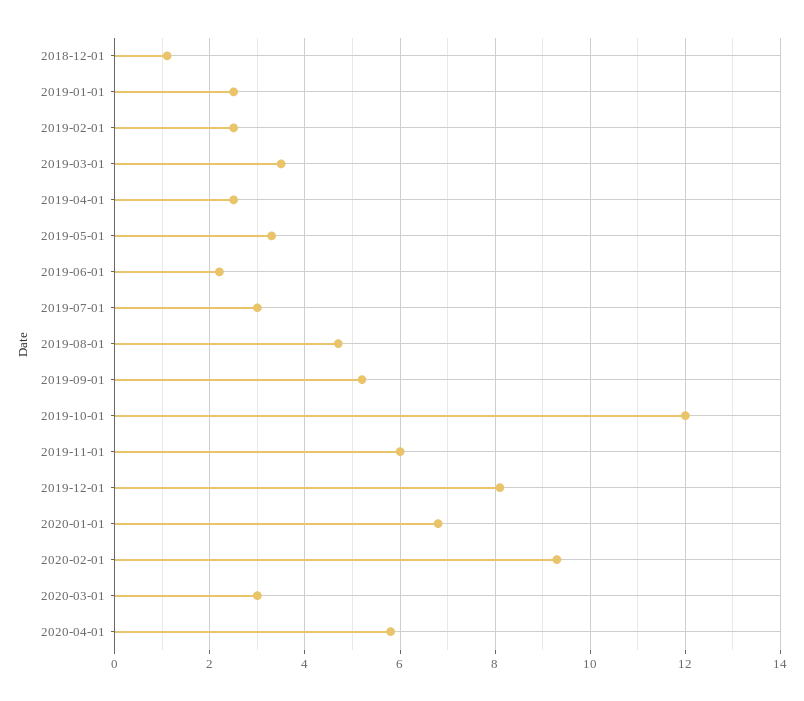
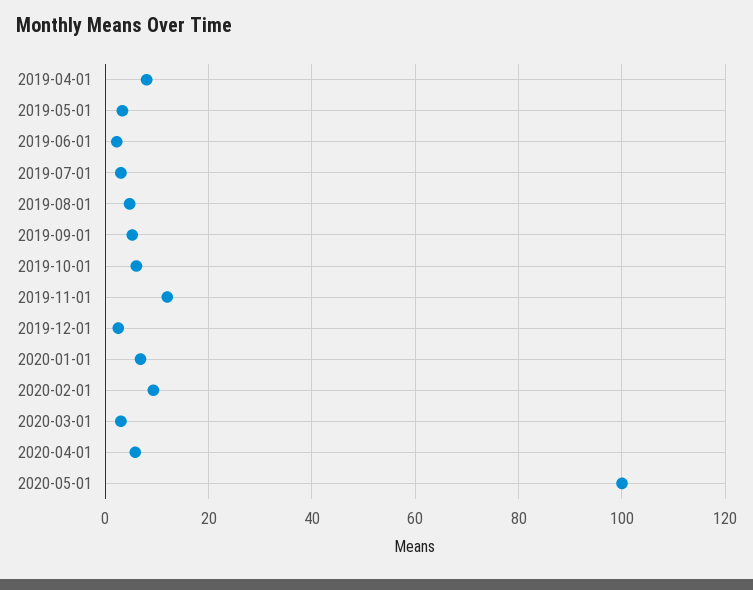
2018-12-01: 1 -> none
2019-01-01: 2.5 -> none
2019-02-01: 2.5 -> none
2019-03-01: 3.5 -> none
2019-04-01: 2.5 -> 8
2019-10-01: 12 -> 6
2019-11-01: 6 -> 12
2019-12-01: 8 -> 2
2020-05-01: none -> 100

